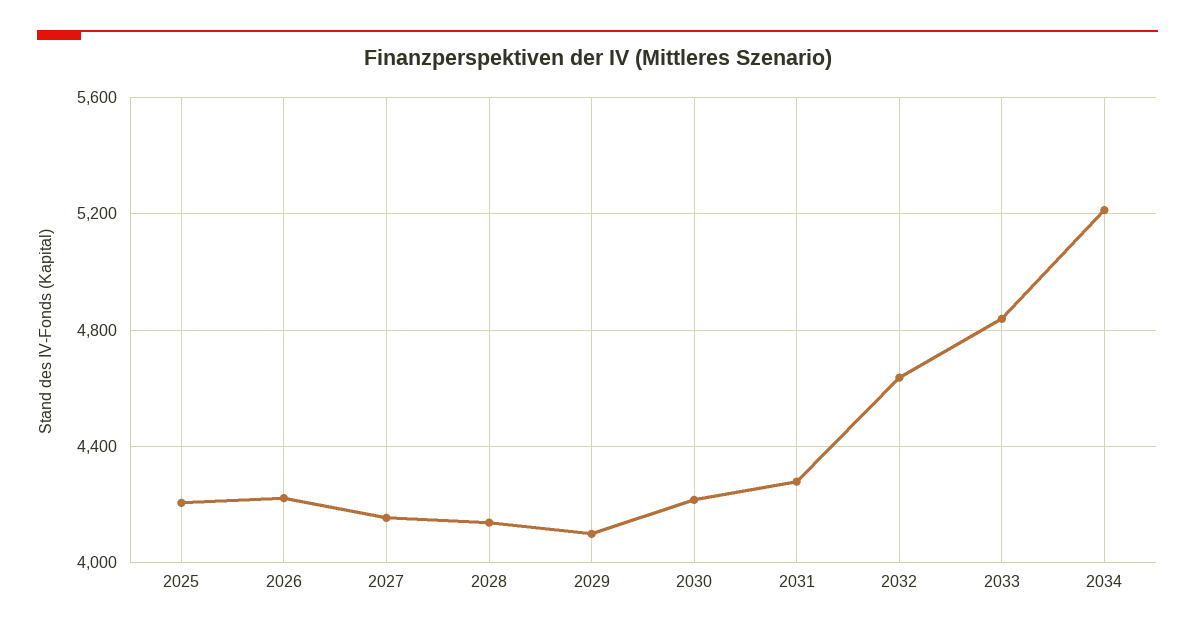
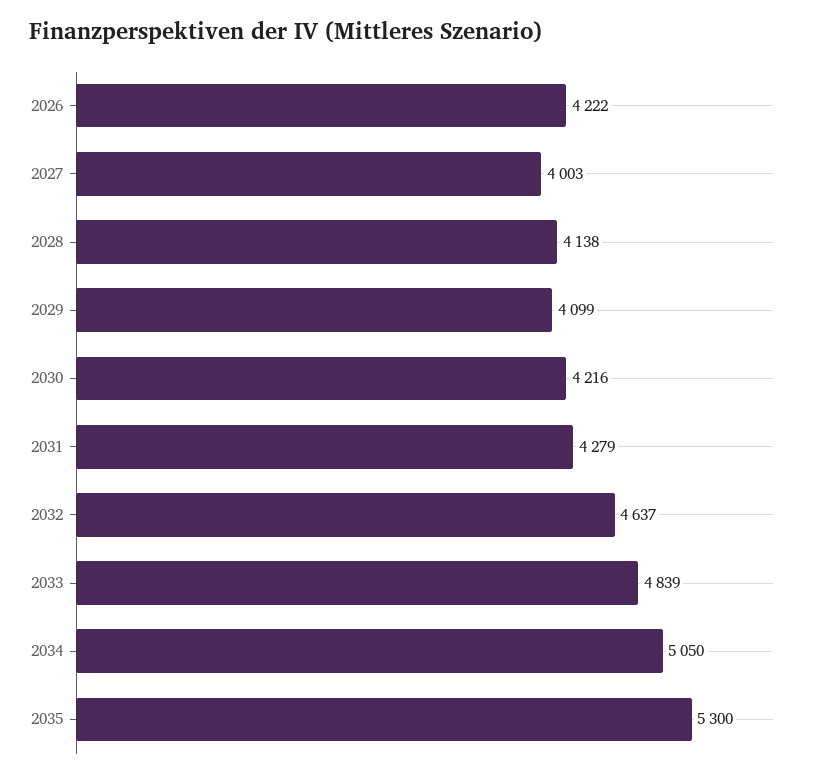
2025: 4200 -> none
2027: 4150 -> 4003
2034: 5200 -> 5050
2035: none -> 5300

